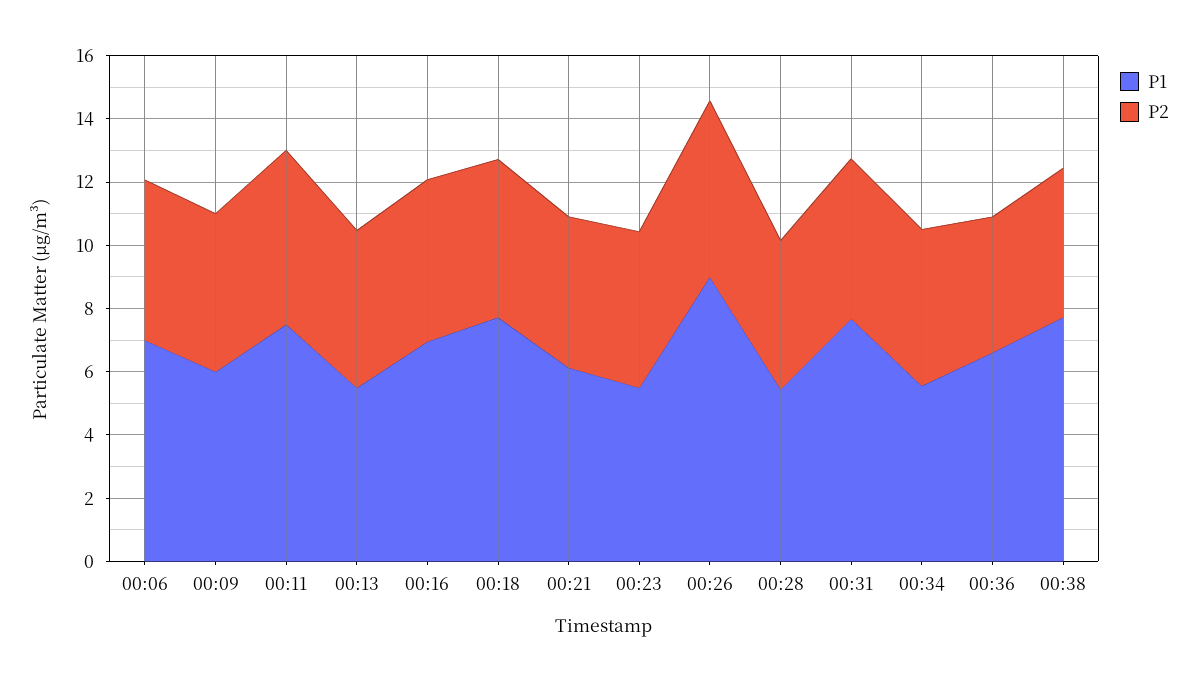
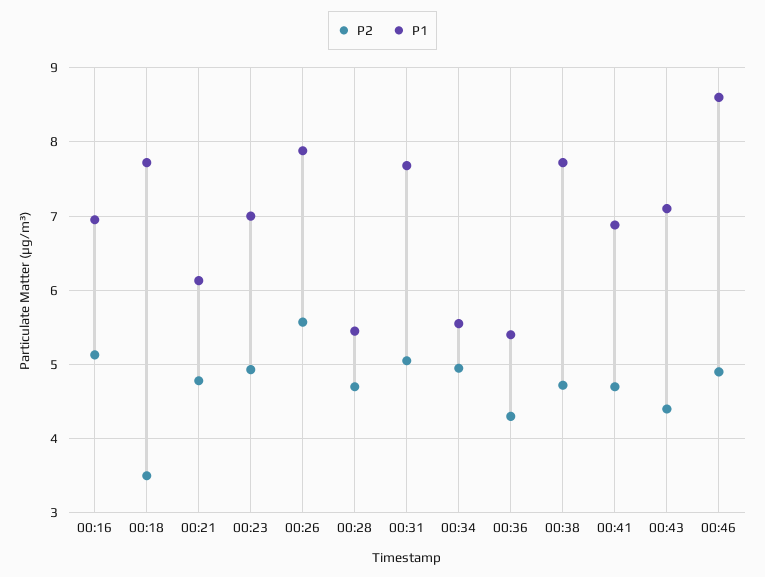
P1, 00:06: 7 -> none
P2, 00:06: 5 -> none
P1, 00:09: 6 -> none
P2, 00:09: 5 -> none
P1, 00:11: 7.5 -> none
P2, 00:11: 5.5 -> none
P1, 00:13: 5.5 -> none
P2, 00:13: 5 -> none
P2, 00:18: 5 -> 3.5
P1, 00:23: 5.5 -> 7
P1, 00:26: 9 -> 7.9
P1, 00:36: 6.5 -> 5.4
P2, 00:41: none -> 4.7
P1, 00:41: none -> 6.9
P2, 00:43: none -> 4.4
P1, 00:43: none -> 7.1
P2, 00:46: none -> 4.9
P1, 00:46: none -> 8.6

